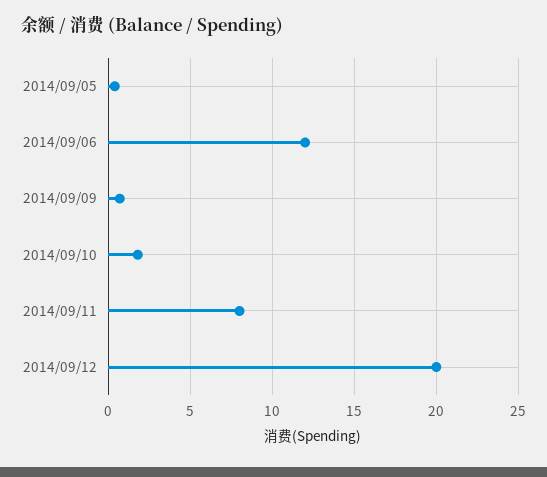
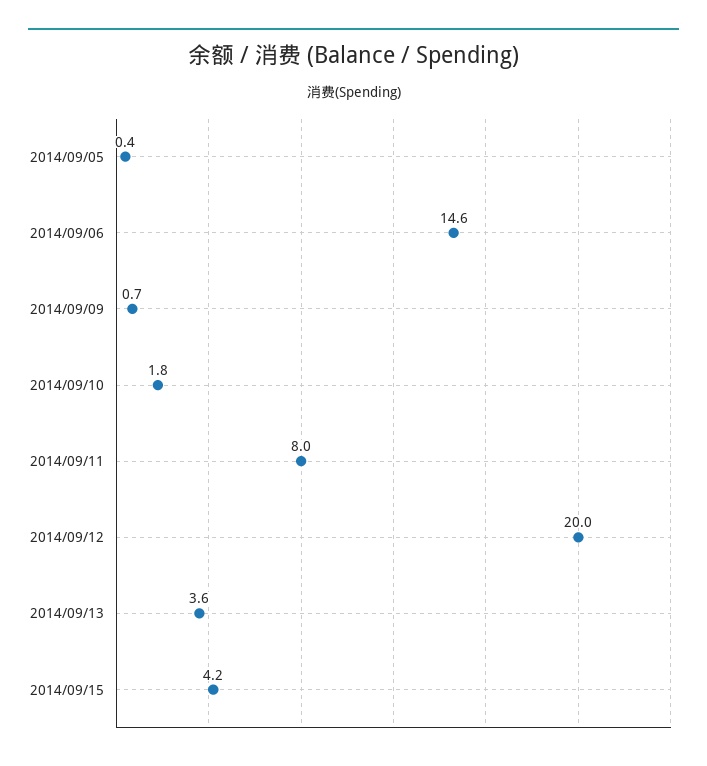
2014/09/06: 12 -> 14.6
2014/09/13: none -> 3.6
2014/09/15: none -> 4.2

